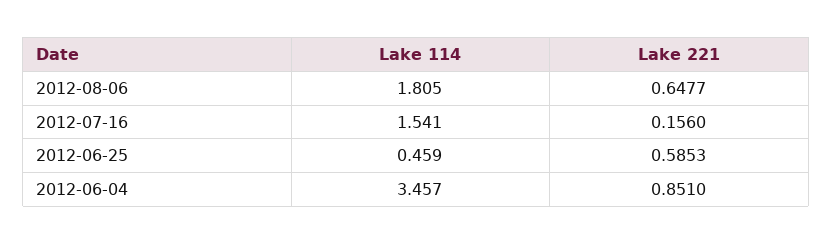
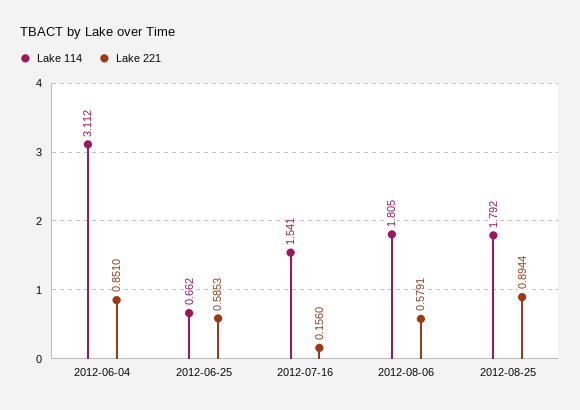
Lake 221, 2012-08-06: 0.6477 -> 0.5791
Lake 114, 2012-06-25: 0.459 -> 0.662
Lake 114, 2012-06-04: 3.457 -> 3.112
Lake 114, 2012-08-25: none -> 1.792
Lake 221, 2012-08-25: none -> 0.8944

